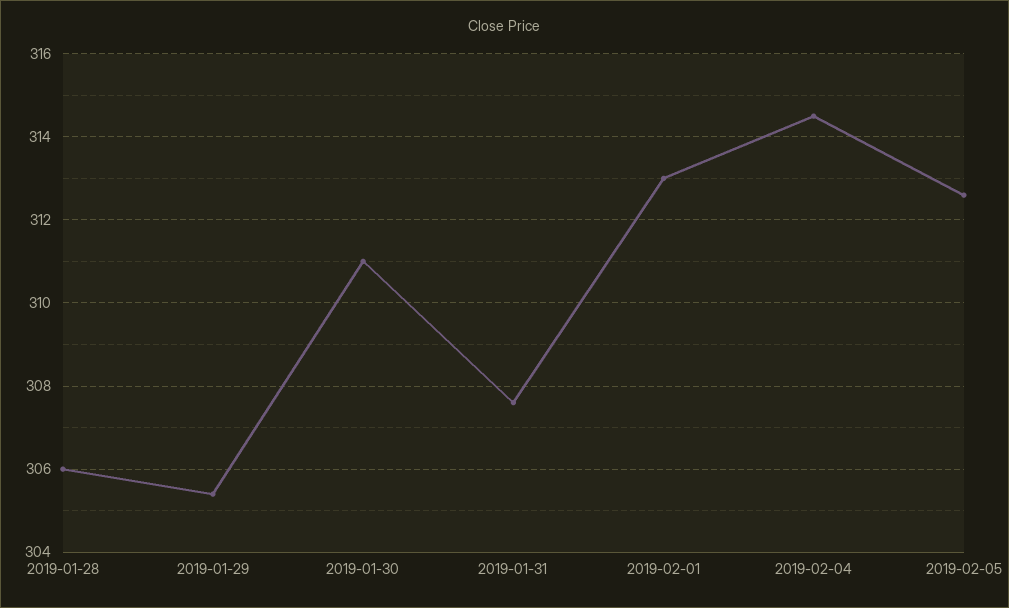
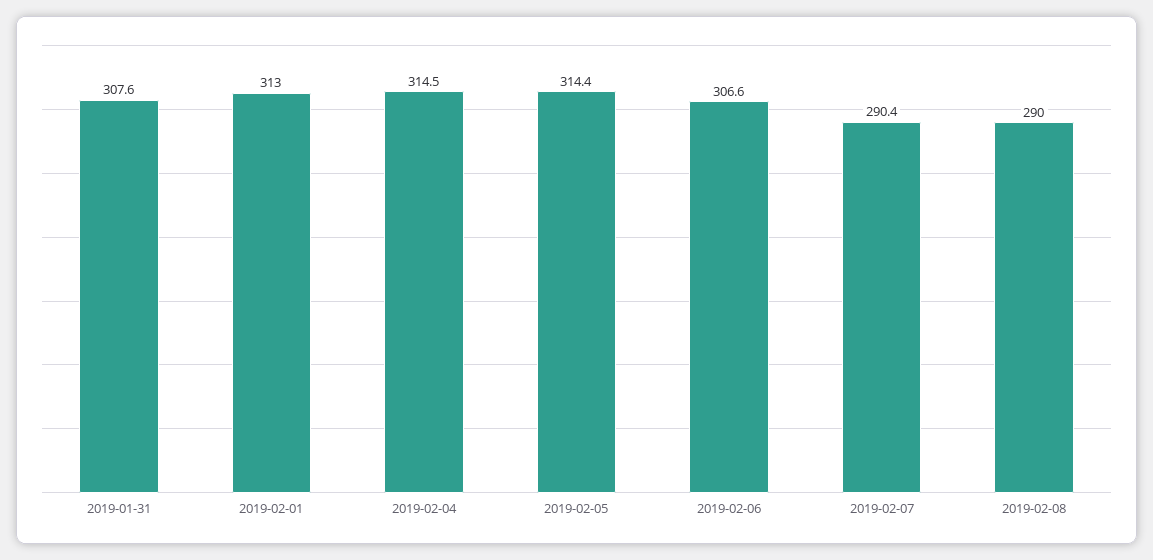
2019-01-28: 306 -> none
2019-01-29: 305.5 -> none
2019-01-30: 311 -> none
2019-02-05: 312.5 -> 314.4
2019-02-06: none -> 306.6
2019-02-07: none -> 290.4
2019-02-08: none -> 290

